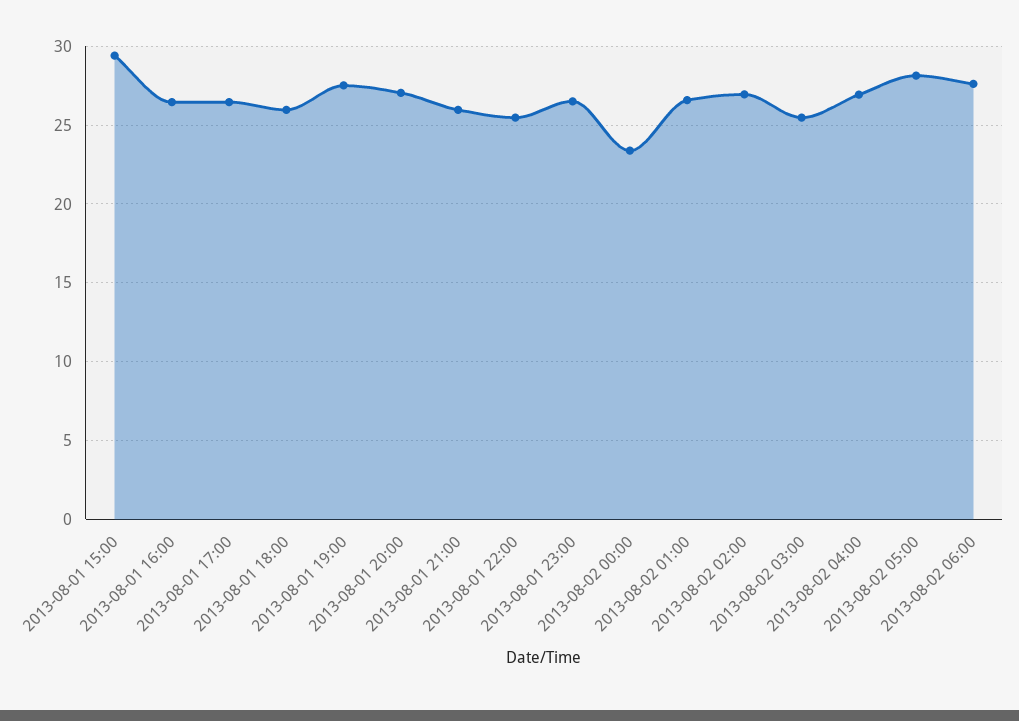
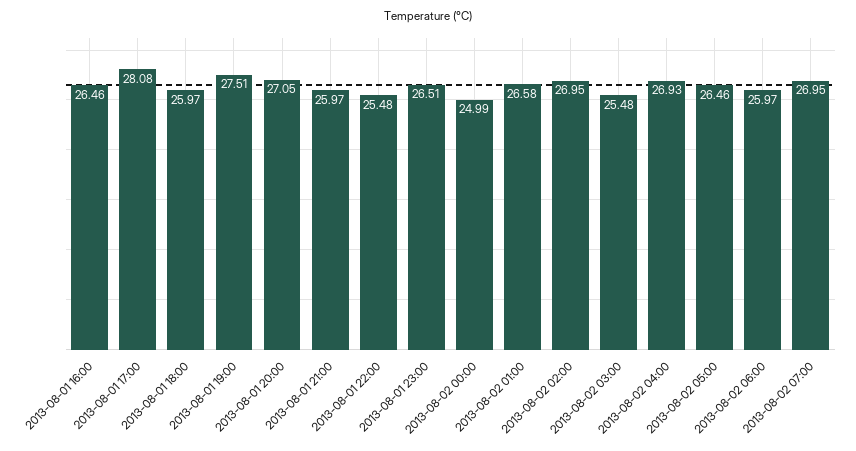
2013-08-01 15:00: 29.5 -> none
2013-08-01 17:00: 26.5 -> 28.08
2013-08-02 00:00: 23.5 -> 24.99
2013-08-02 05:00: 28 -> 26.46
2013-08-02 06:00: 27.5 -> 25.97
2013-08-02 07:00: none -> 26.95

